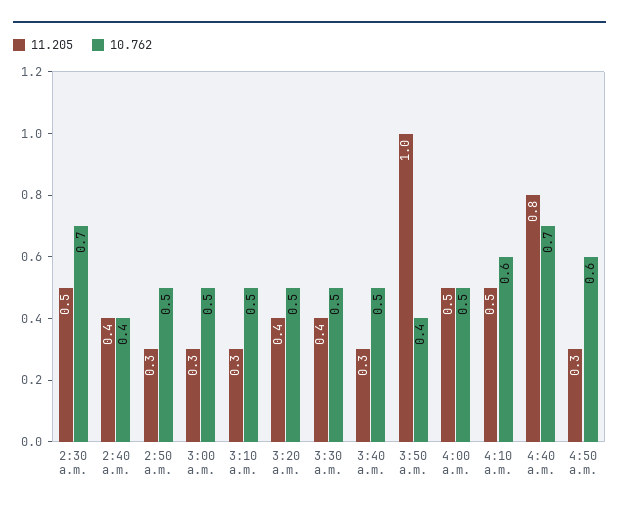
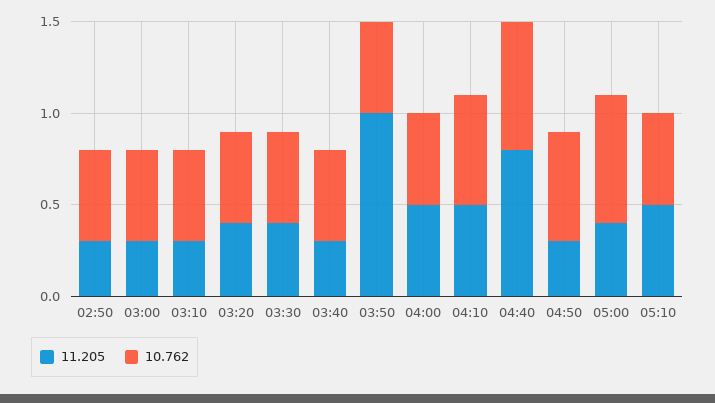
11.205, 2:30 a.m.: 0.5 -> none
10.762, 2:30 a.m.: 0.7 -> none
11.205, 2:40 a.m.: 0.4 -> none
10.762, 2:40 a.m.: 0.4 -> none
10.762, 3:50 a.m.: 0.4 -> 0.5
11.205, 05:00: none -> 0.4
10.762, 05:00: none -> 0.7
11.205, 05:10: none -> 0.5
10.762, 05:10: none -> 0.5

